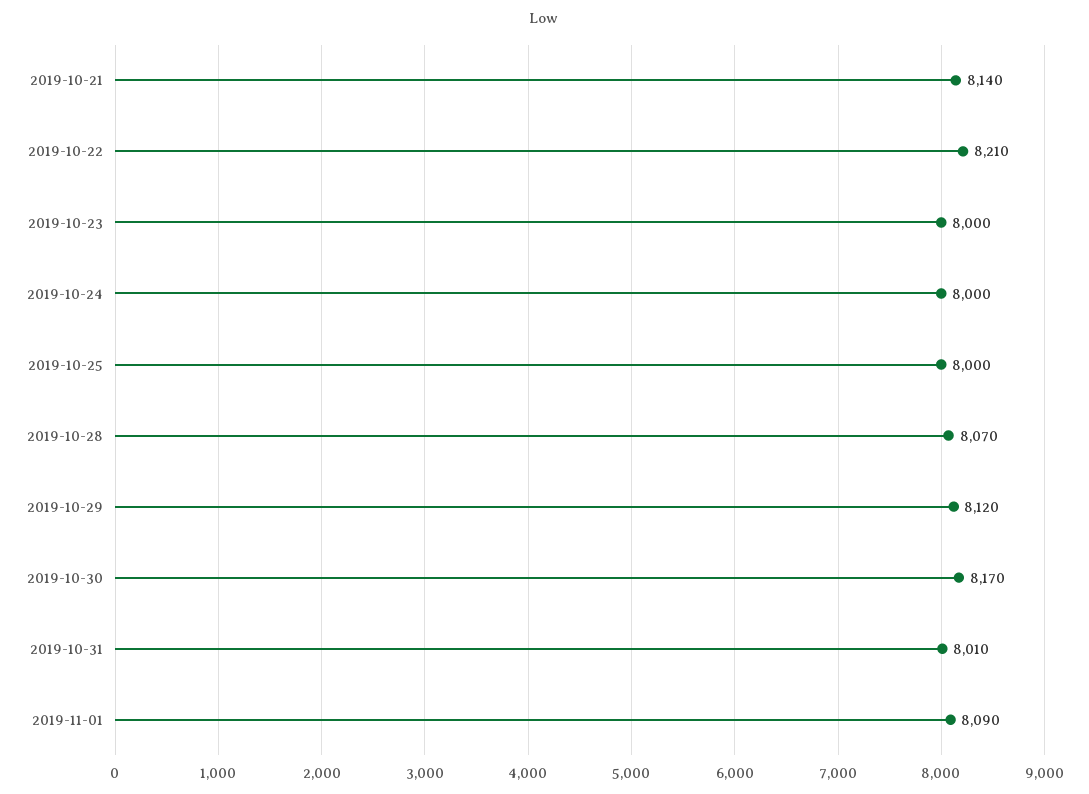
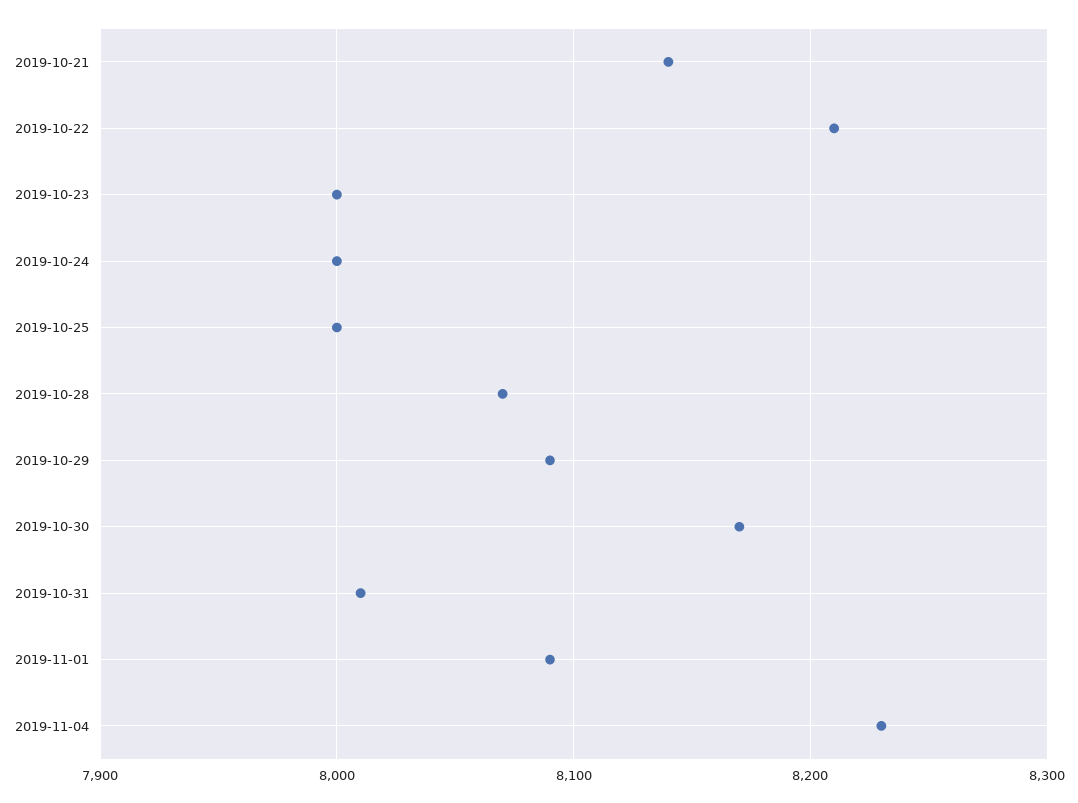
2019-10-29: 8120 -> 8090
2019-11-04: none -> 8230

